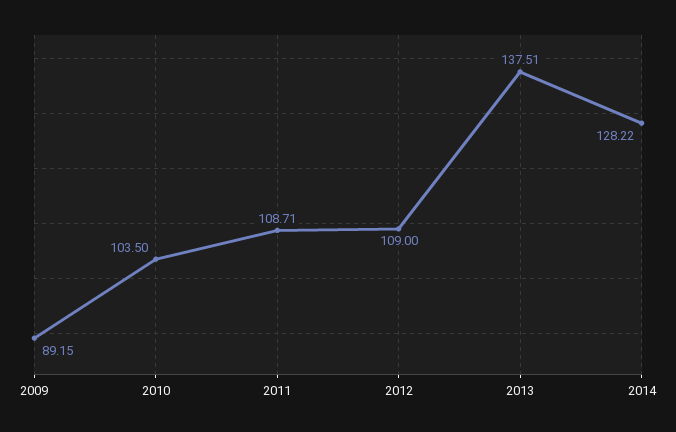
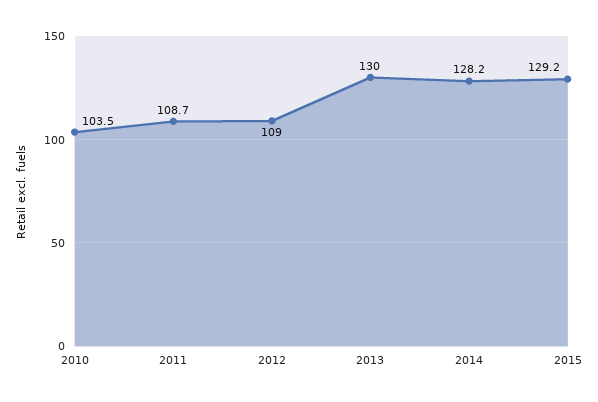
2009: 89.15 -> none
2013: 137.51 -> 130
2015: none -> 129.2

